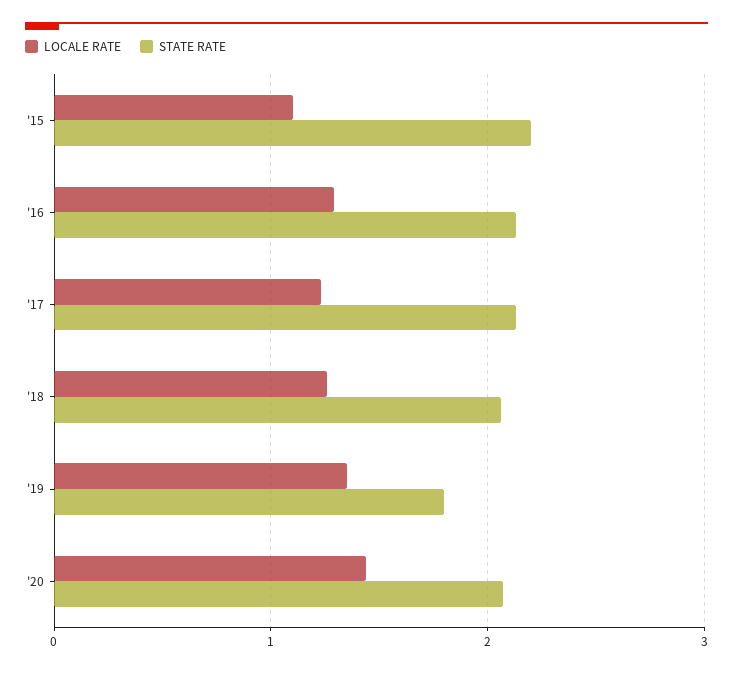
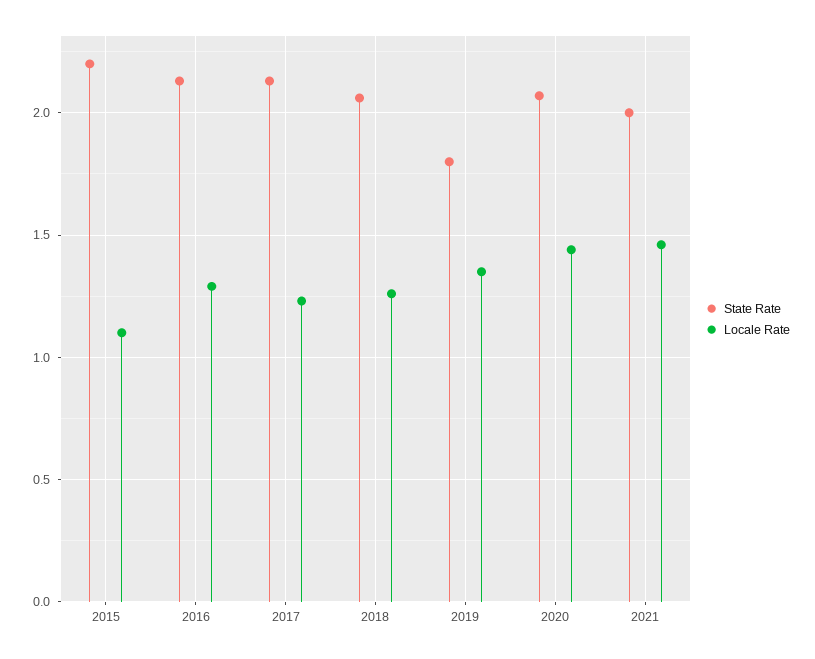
STATE RATE, 2021: none -> 2
LOCALE RATE, 2021: none -> 1.45

